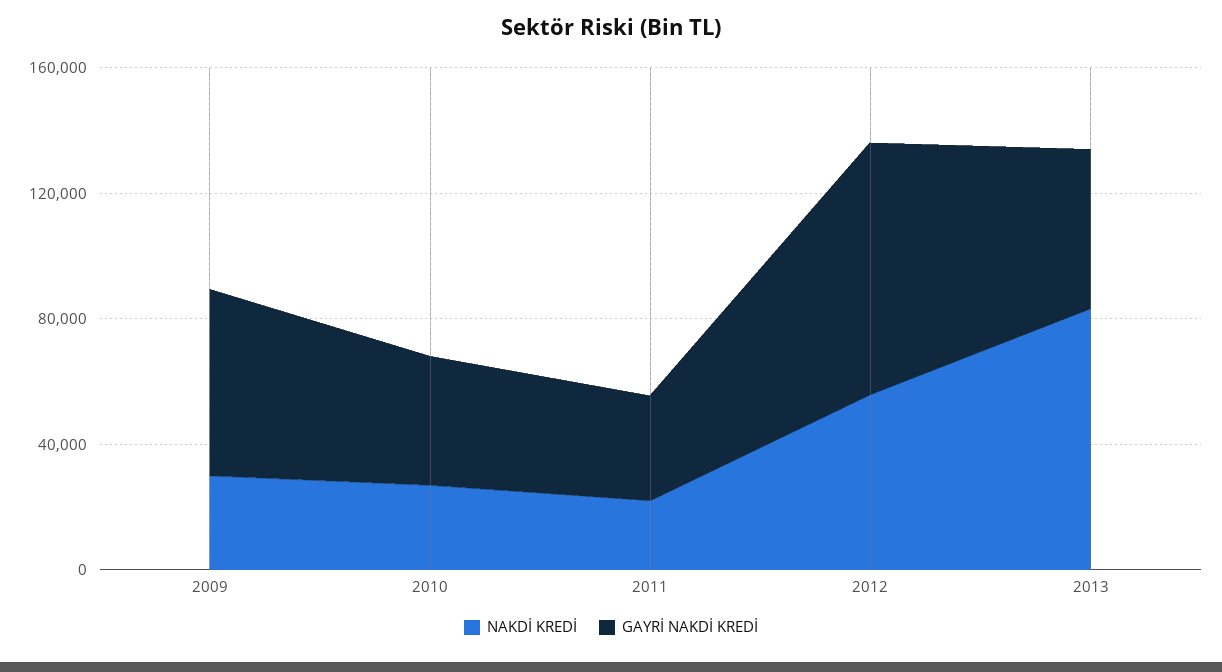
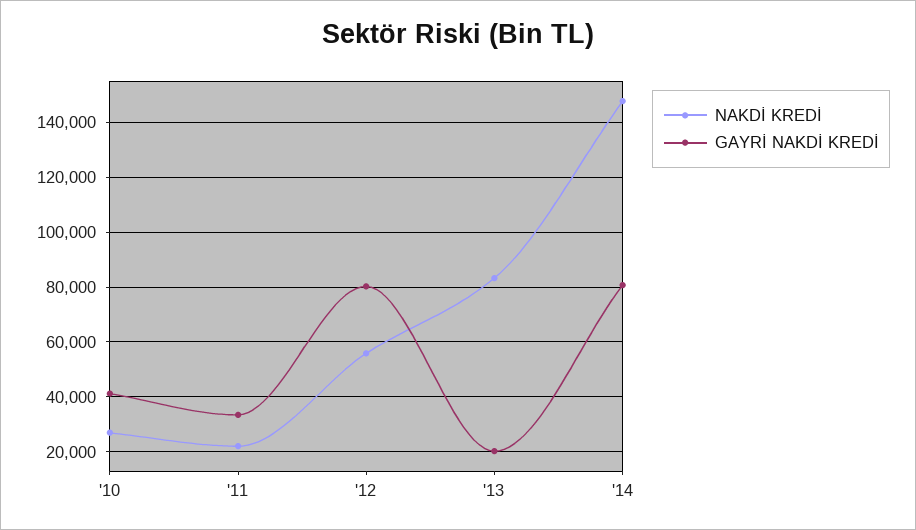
NAKDİ KREDİ, 2009: 30000 -> none
GAYRİ NAKDİ KREDİ, 2009: 60000 -> none
GAYRİ NAKDİ KREDİ, 2013: 50000 -> 20000
NAKDİ KREDİ, '14: none -> 147500
GAYRİ NAKDİ KREDİ, '14: none -> 80000

